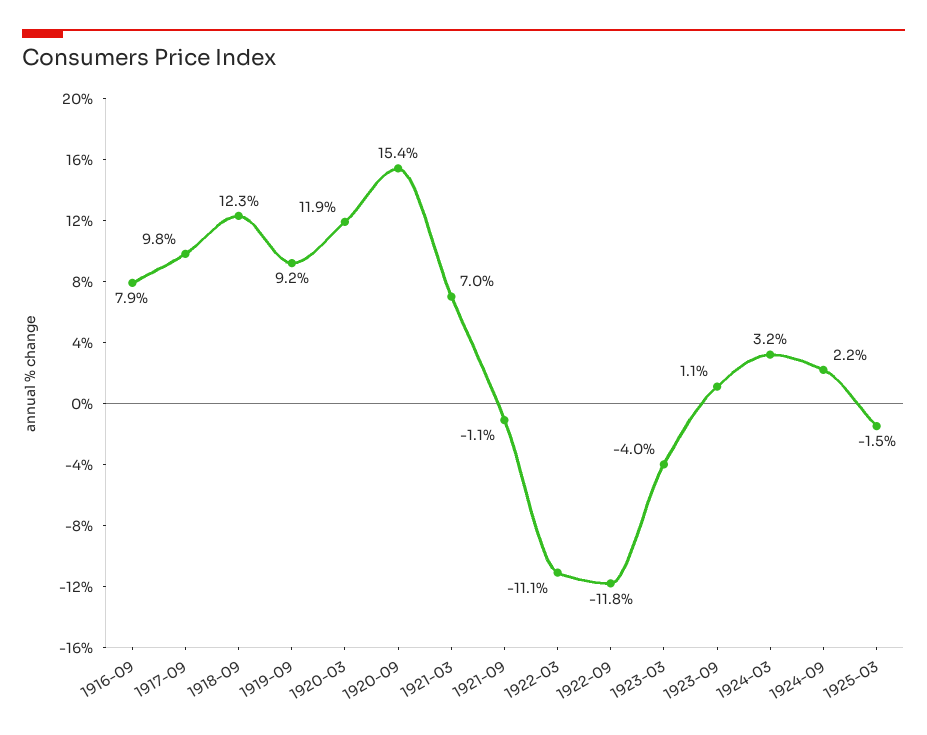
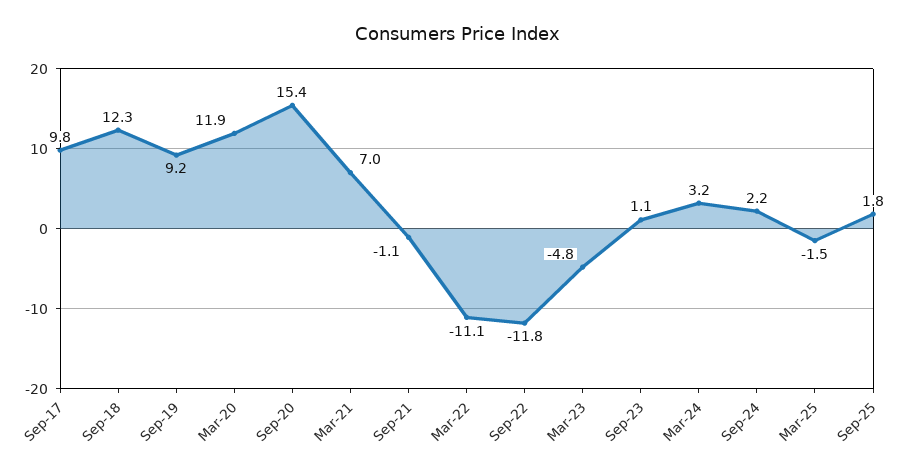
1916-09: 7.9 -> none
1923-03: -4 -> -4.8
Sep-25: none -> 1.8

